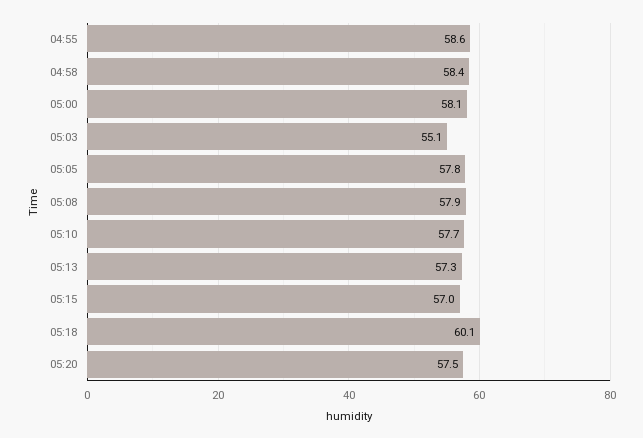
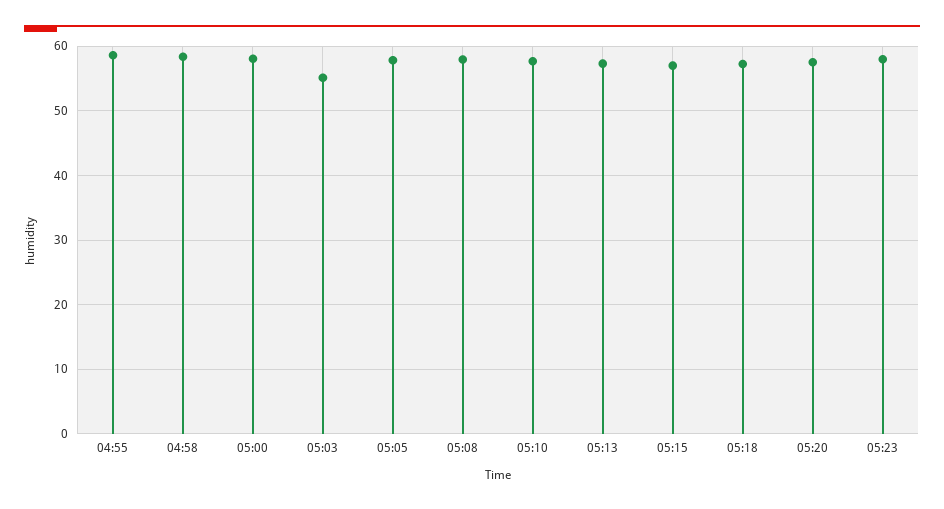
05:18: 60.1 -> 57
05:23: none -> 58

